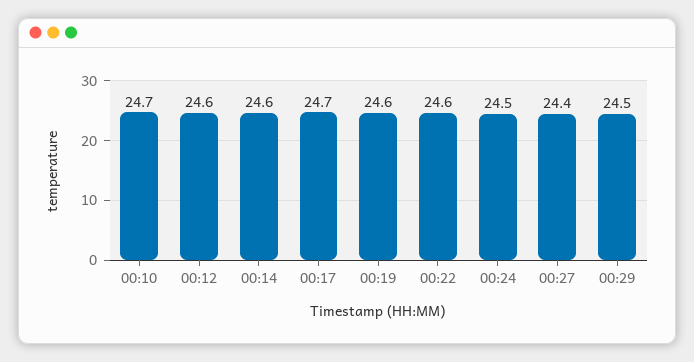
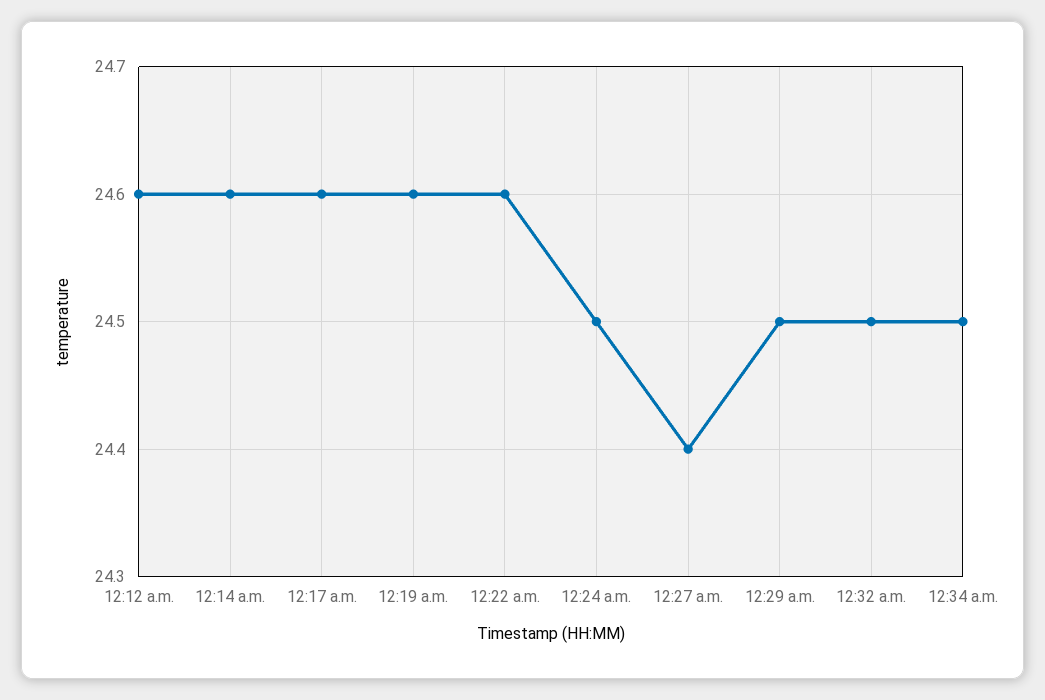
00:10: 24.7 -> none
00:17: 24.7 -> 24.6
12:32 a.m.: none -> 24.5
12:34 a.m.: none -> 24.5

